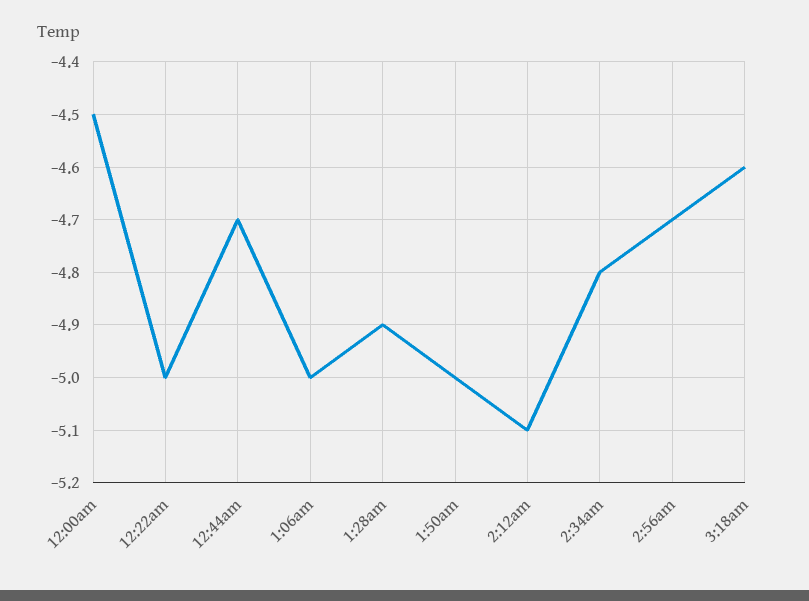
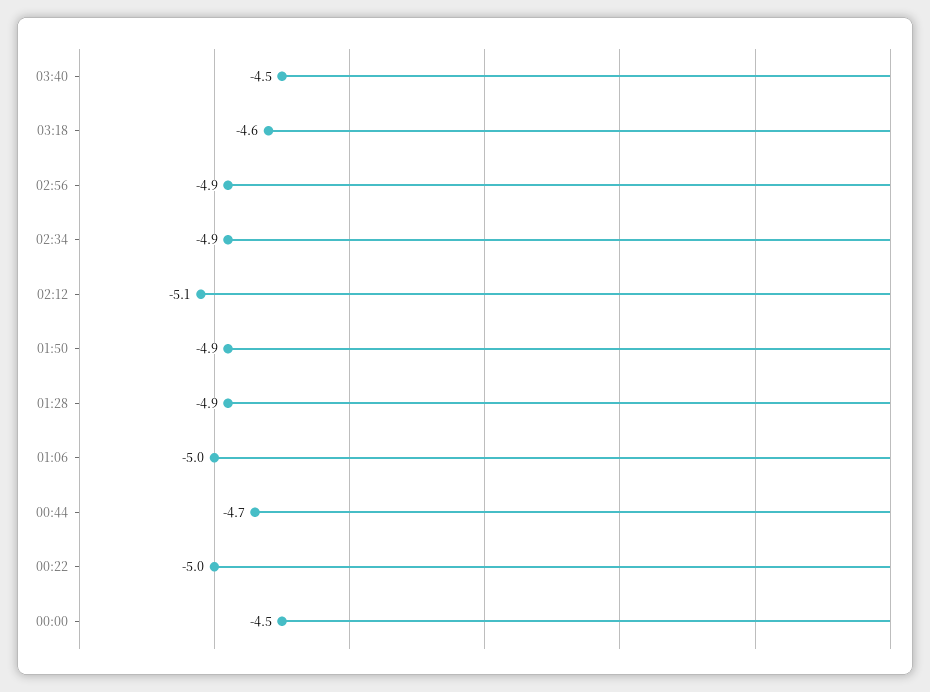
1:50am: -5 -> -4.9
2:34am: -4.8 -> -4.9
2:56am: -4.7 -> -4.9
03:40: none -> -4.5

